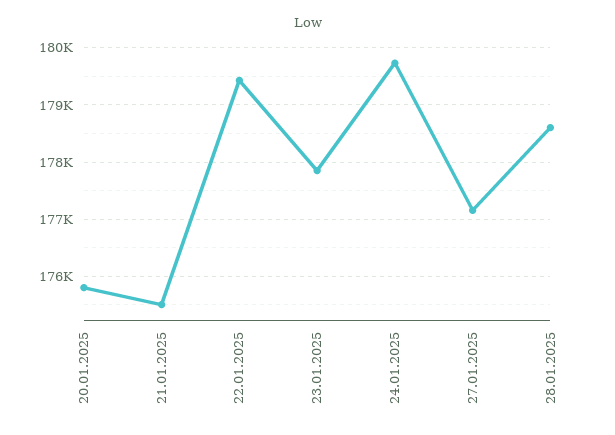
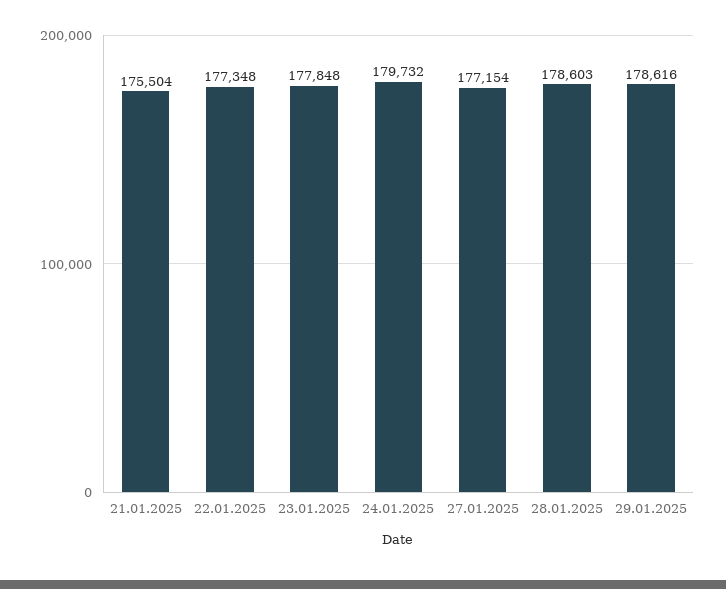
20.01.2025: 175800 -> none
22.01.2025: 179400 -> 177348
29.01.2025: none -> 178616

